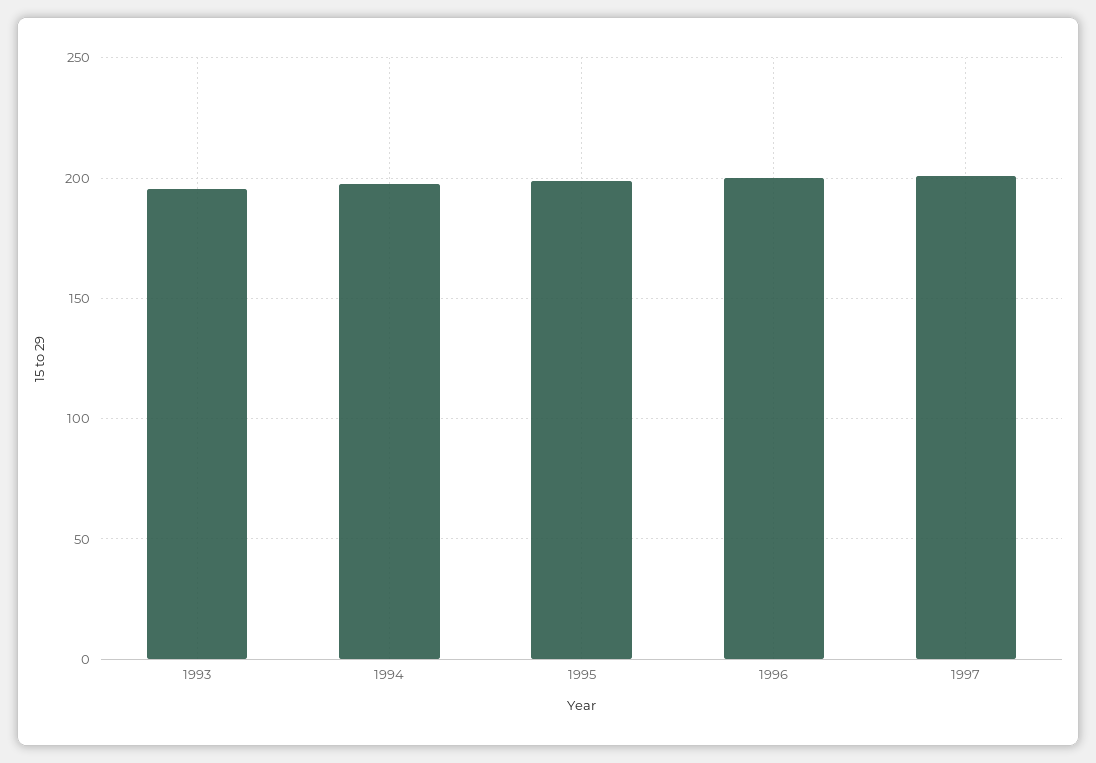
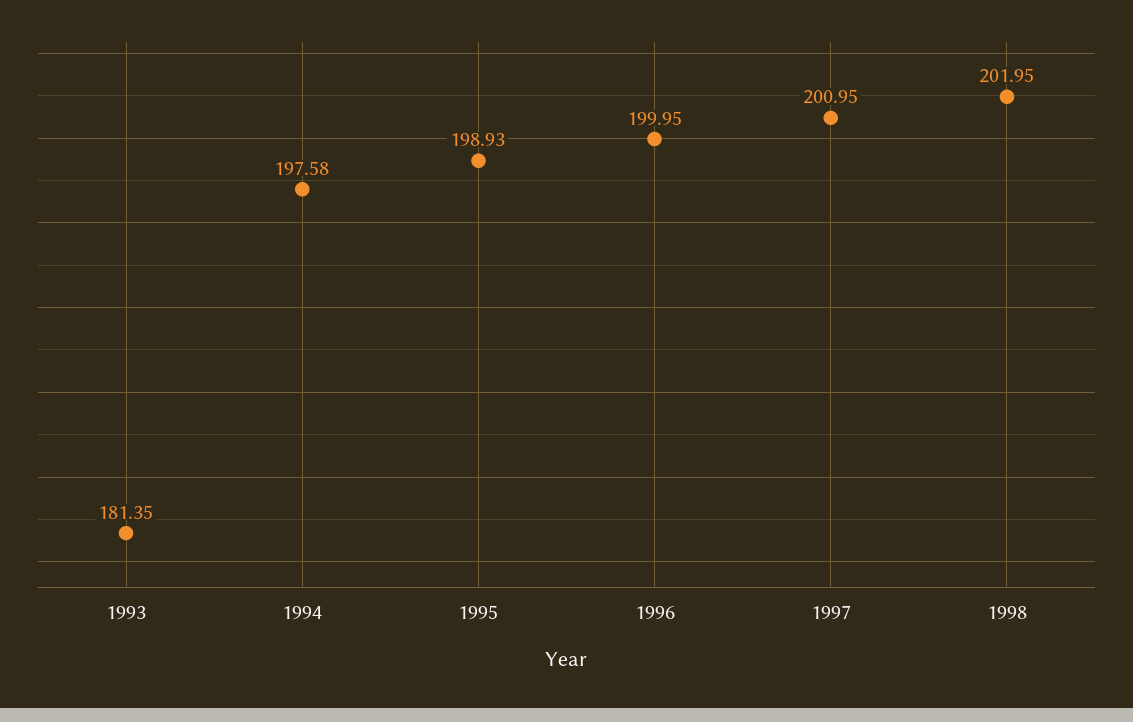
1993: 195 -> 181.35
1998: none -> 201.95

